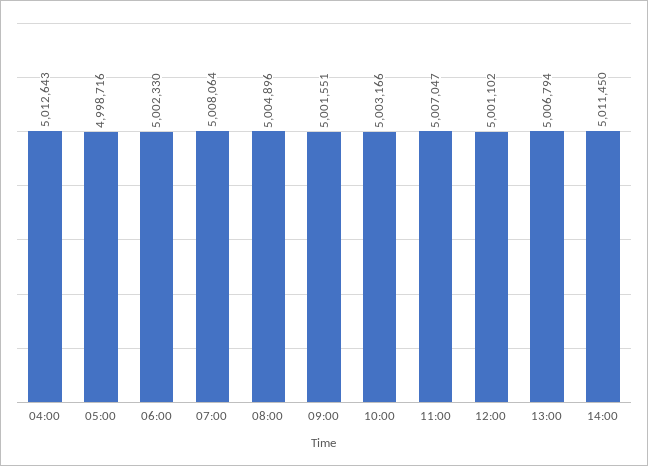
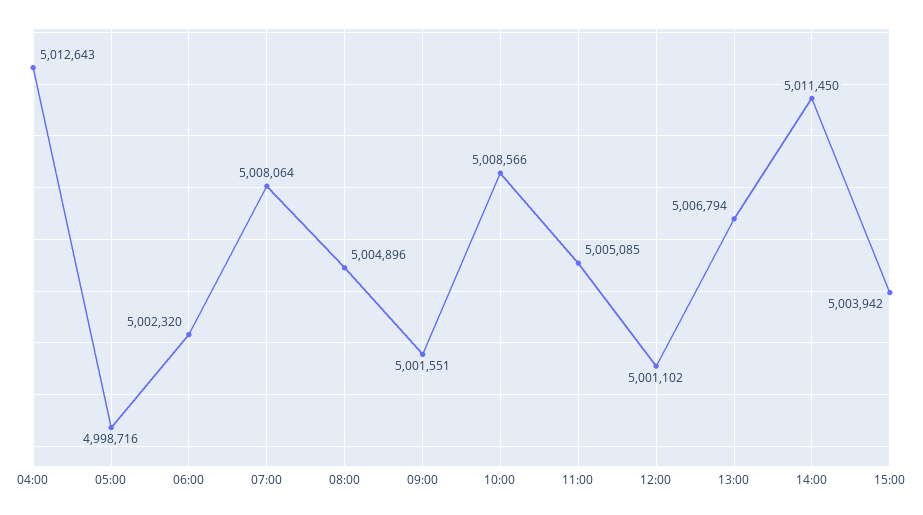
06:00: 5002330 -> 5002320
10:00: 5003166 -> 5008566
11:00: 5007047 -> 5005085
15:00: none -> 5003942

